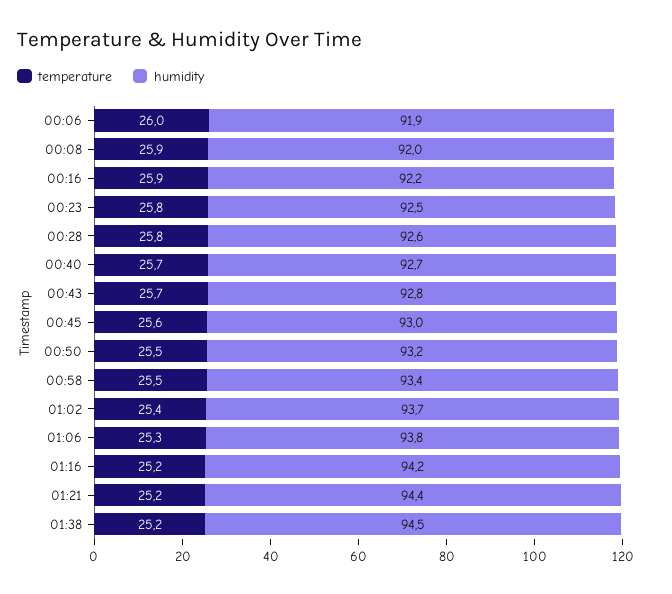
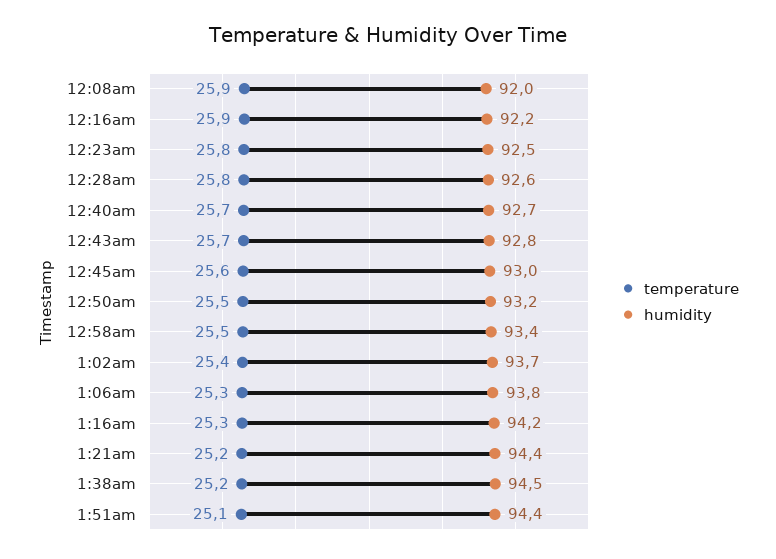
temperature, 00:06: 26 -> none
humidity, 00:06: 91.9 -> none
temperature, 01:16: 25.2 -> 25.3
temperature, 1:51am: none -> 25.1
humidity, 1:51am: none -> 94.4

